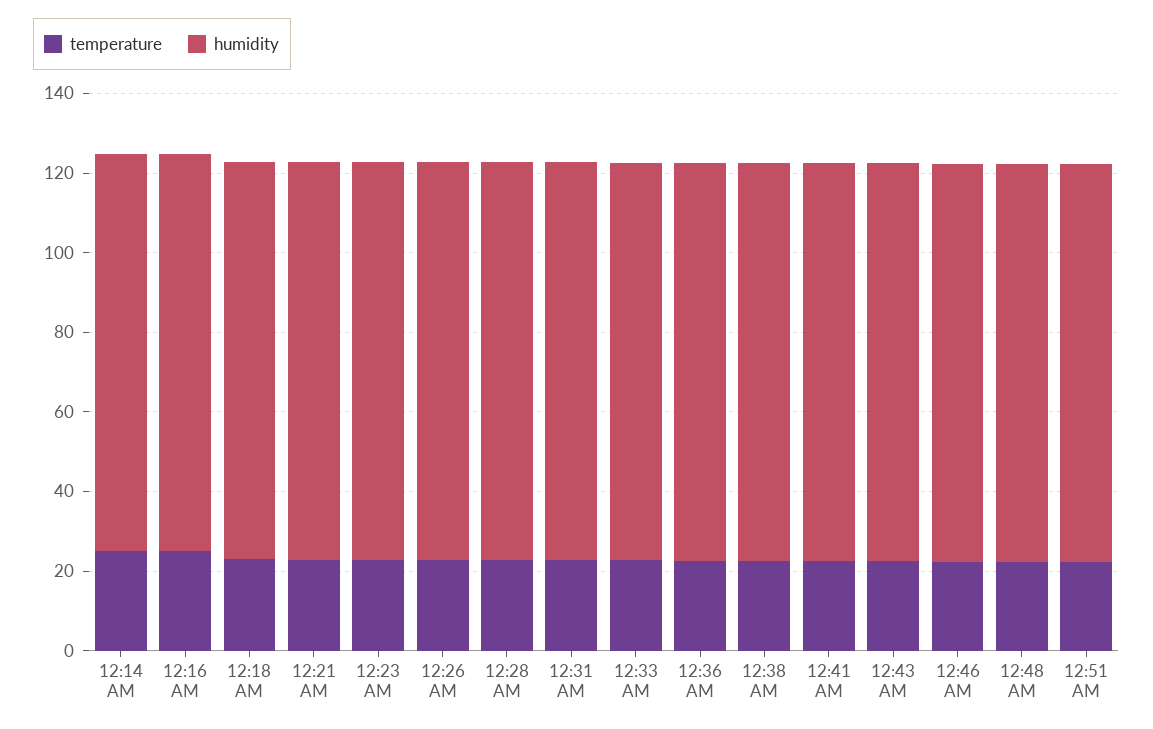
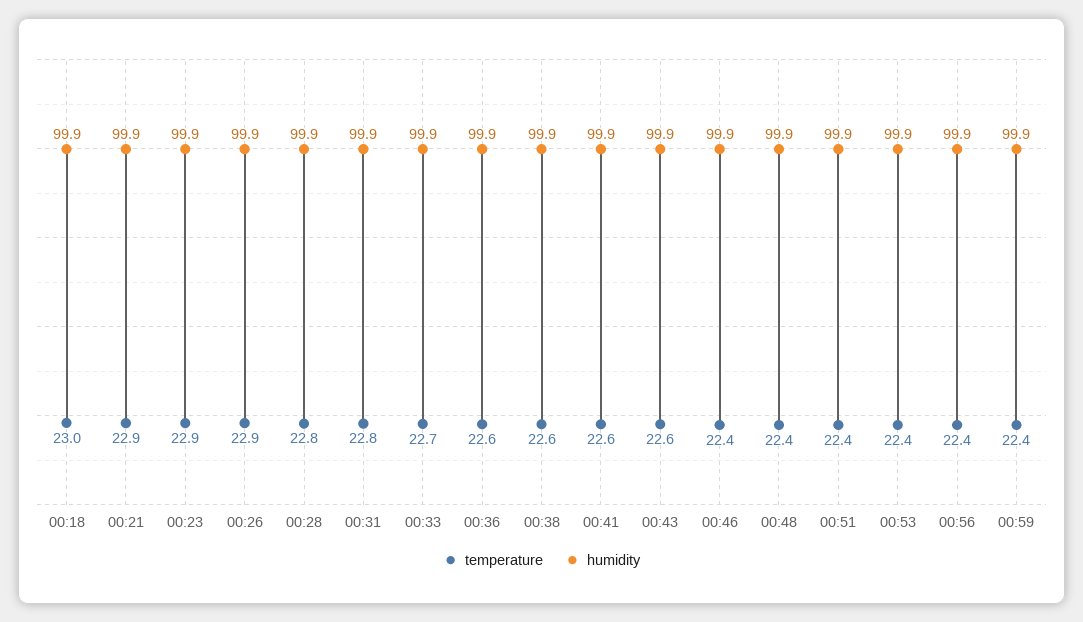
temperature, 12:14 AM: 25 -> none
humidity, 12:14 AM: 100 -> none
temperature, 12:16 AM: 25 -> none
humidity, 12:16 AM: 100 -> none
temperature, 00:53: none -> 22.4
humidity, 00:53: none -> 99.9
temperature, 00:56: none -> 22.4
humidity, 00:56: none -> 99.9
temperature, 00:59: none -> 22.4
humidity, 00:59: none -> 99.9

